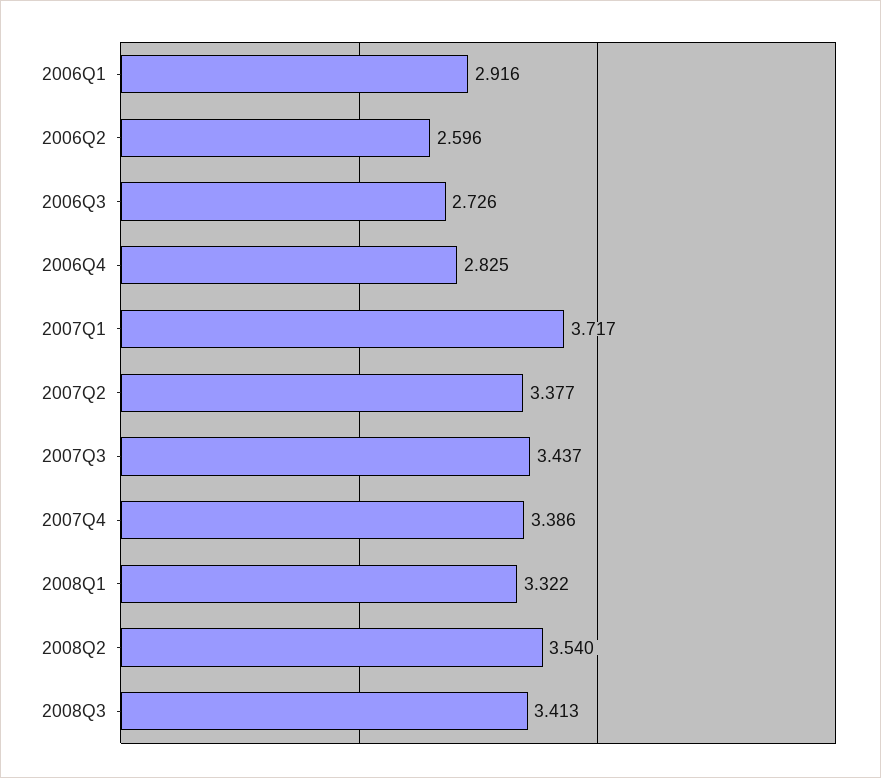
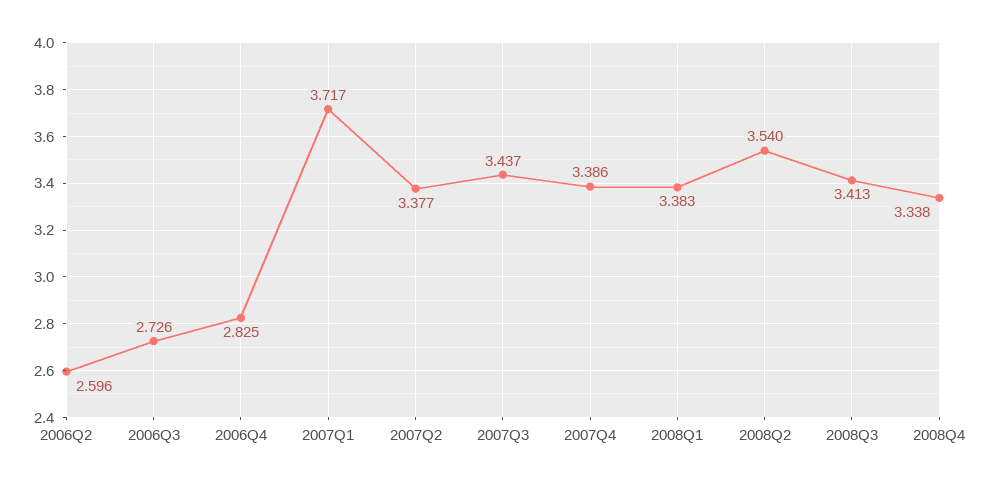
2006Q1: 2.916 -> none
2008Q1: 3.322 -> 3.383
2008Q4: none -> 3.338

